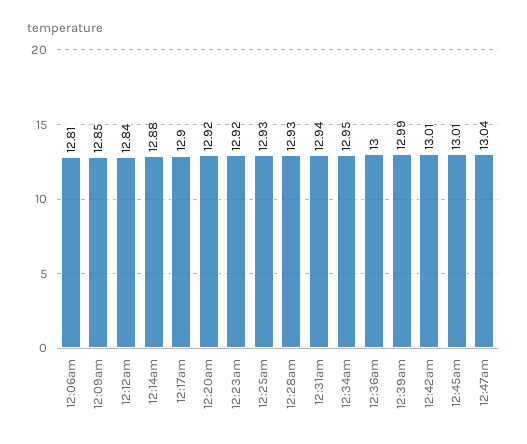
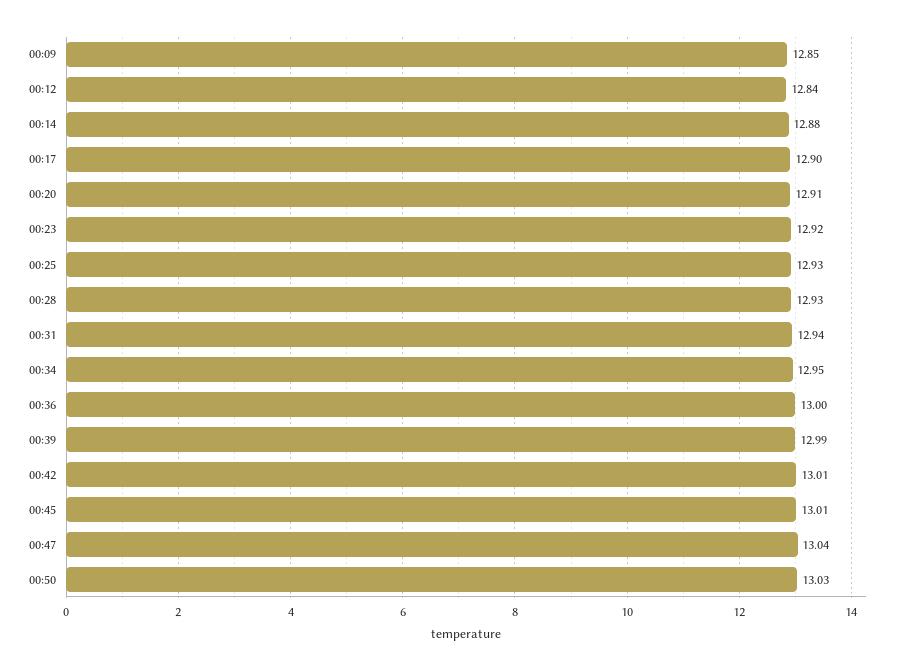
12:06am: 12.81 -> none
12:20am: 12.92 -> 12.91
00:50: none -> 13.03

